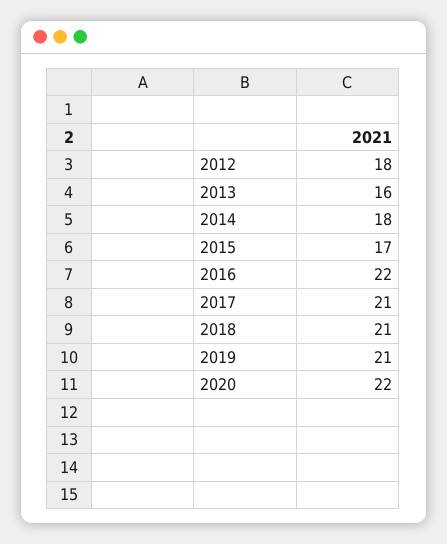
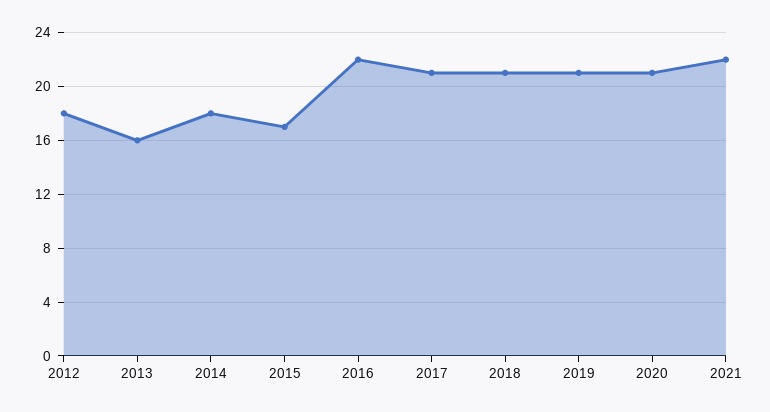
2020: 22 -> 21
2021: none -> 22

